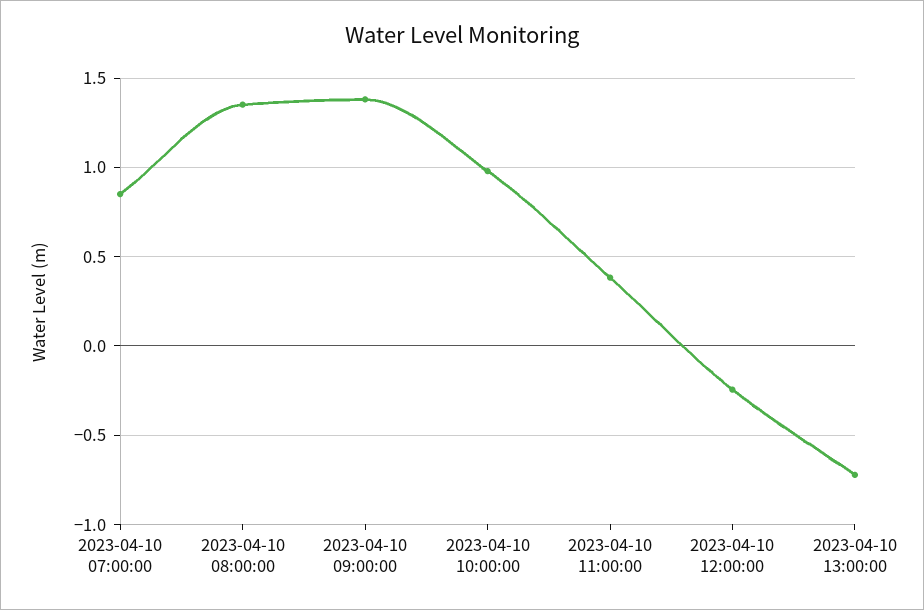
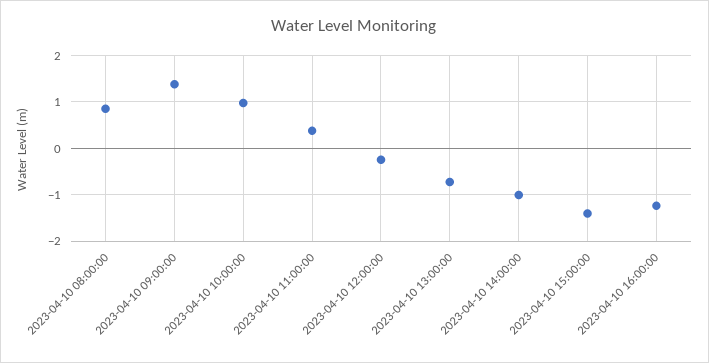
2023-04-10 07:00:00: 0.85 -> none
2023-04-10 08:00:00: 1.35 -> 0.8
2023-04-10 14:00:00: none -> -1
2023-04-10 15:00:00: none -> -1.4
2023-04-10 16:00:00: none -> -1.2

